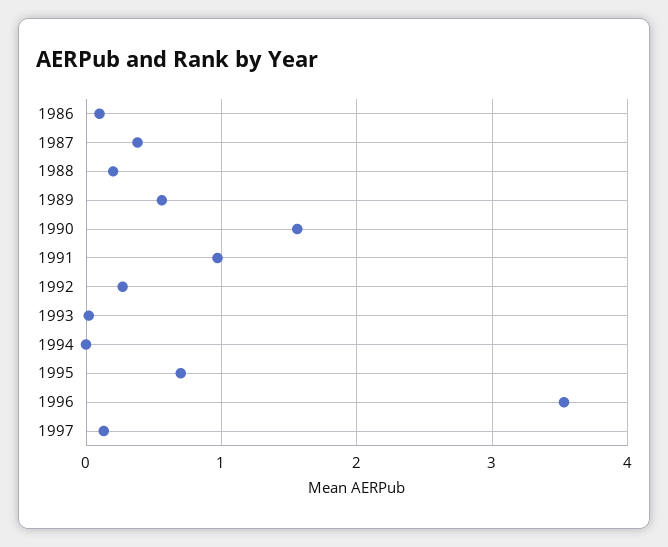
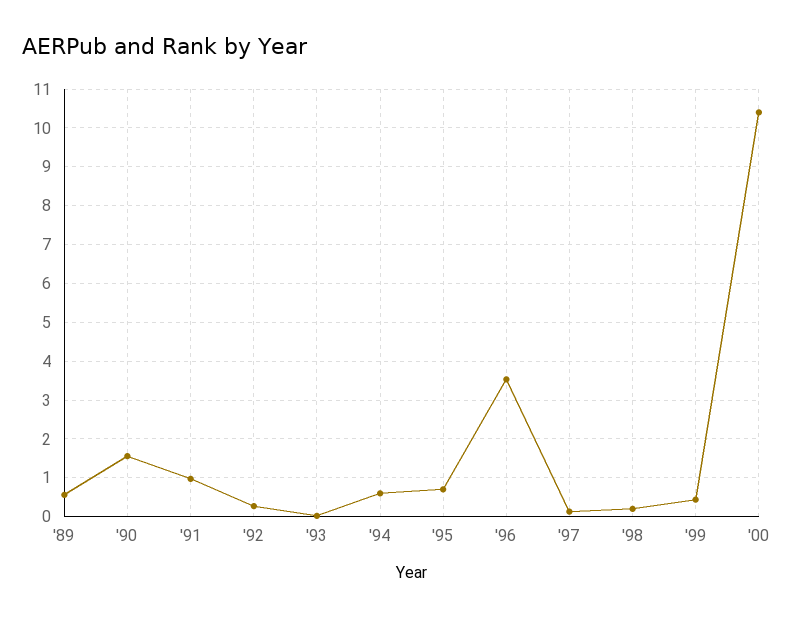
1986: 0.1 -> none
1987: 0.4 -> none
1988: 0.2 -> none
1994: 0 -> 0.6
'98: none -> 0.2
'99: none -> 0.4
'00: none -> 10.4

